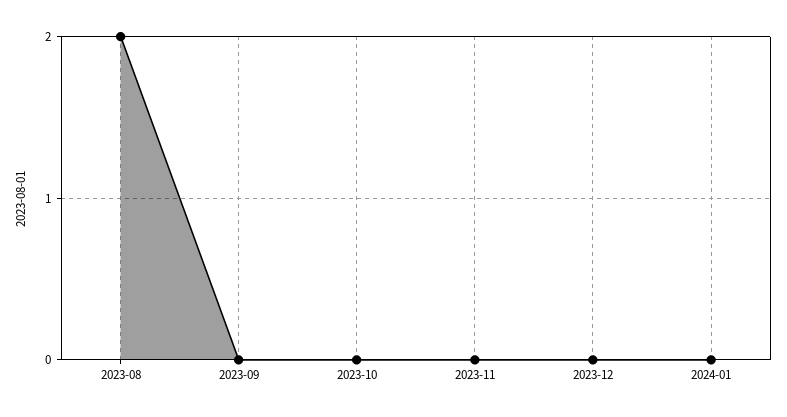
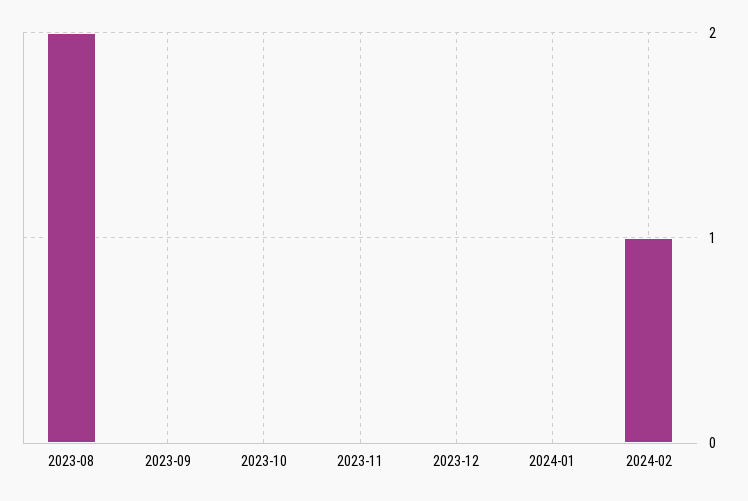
2024-02: none -> 1

